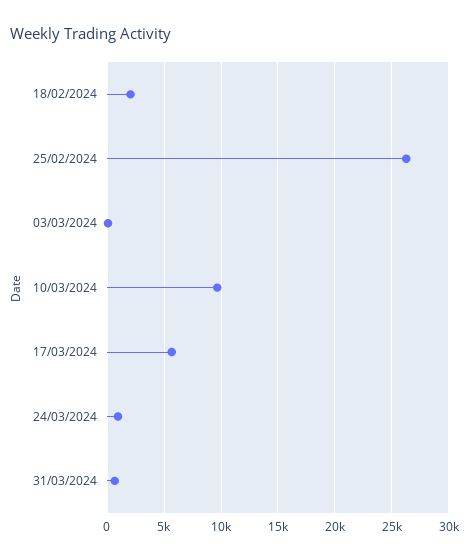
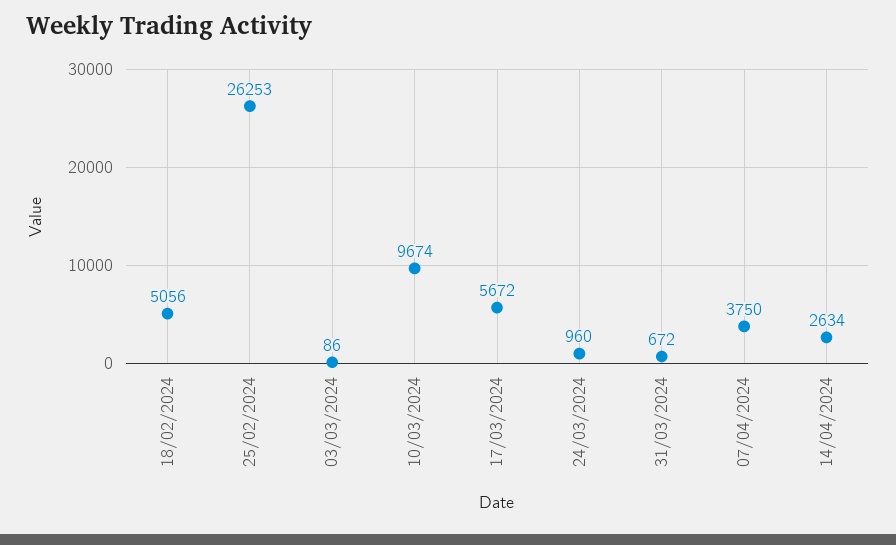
18/02/2024: 2000 -> 5056
07/04/2024: none -> 3750
14/04/2024: none -> 2634

